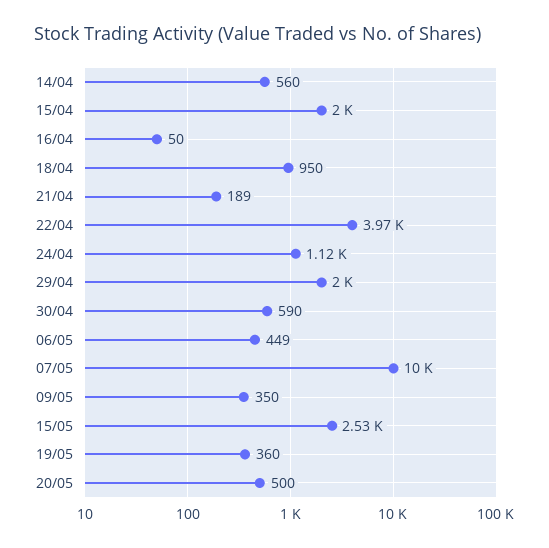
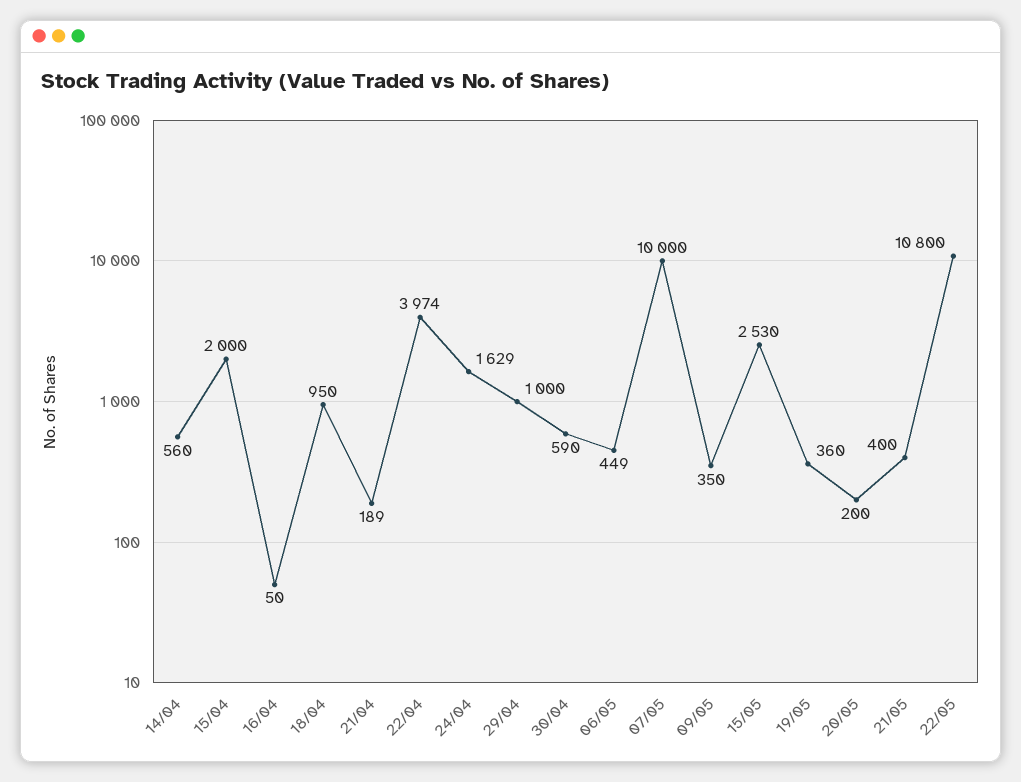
24/04: 1120 -> 1629
29/04: 2000 -> 1000
20/05: 500 -> 200
21/05: none -> 400
22/05: none -> 10800

